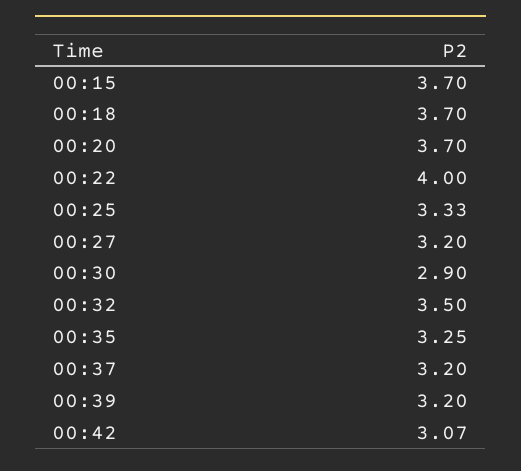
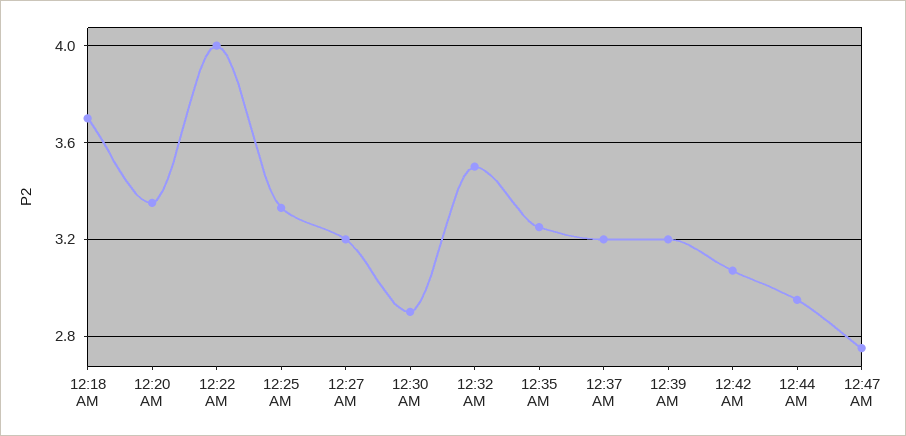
00:15: 3.7 -> none
00:20: 3.7 -> 3.35
12:44 AM: none -> 2.95
12:47 AM: none -> 2.75

